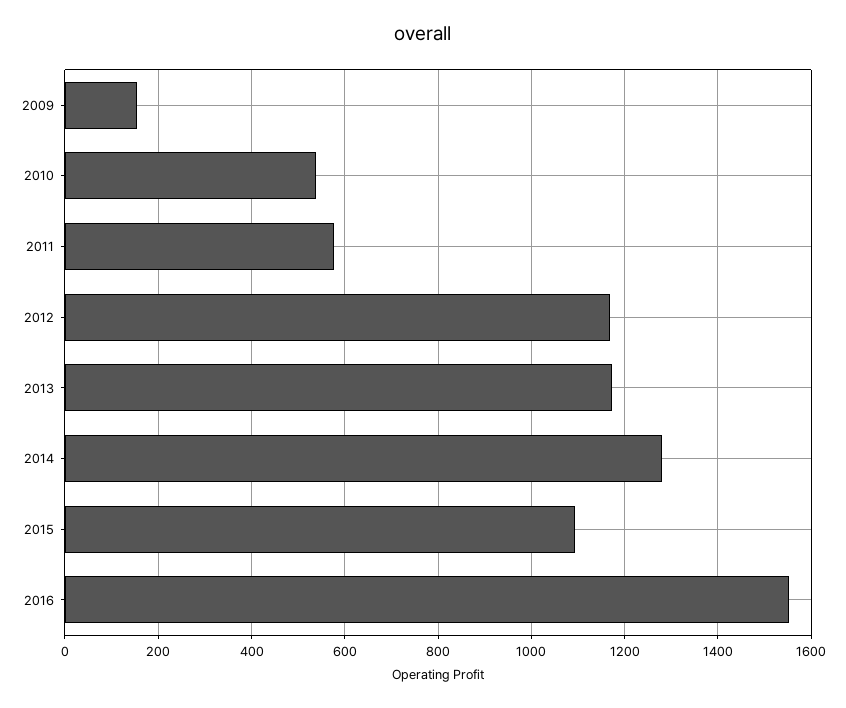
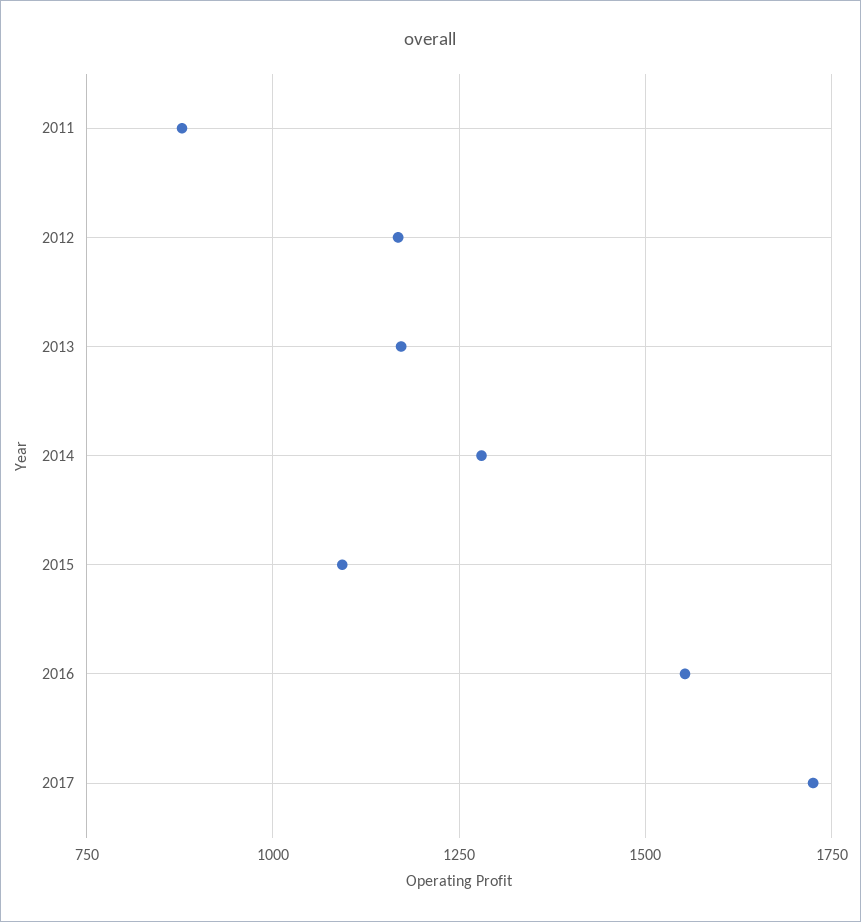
2009: 160 -> none
2010: 540 -> none
2011: 580 -> 875
2017: none -> 1725

